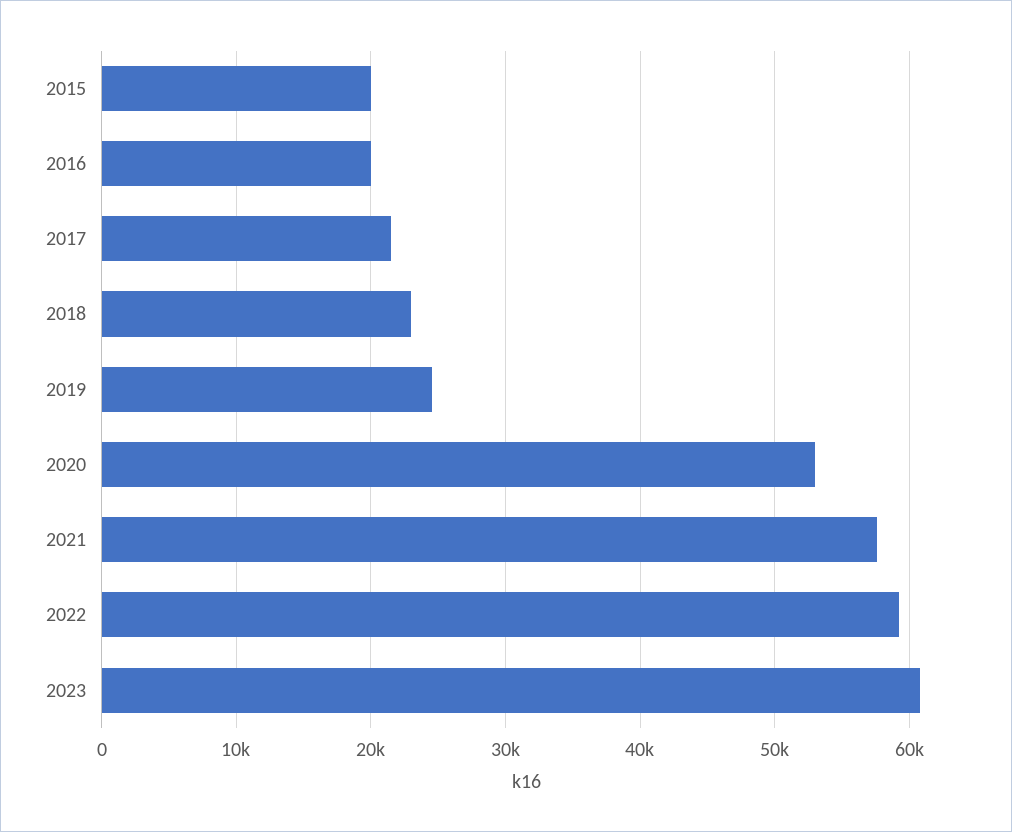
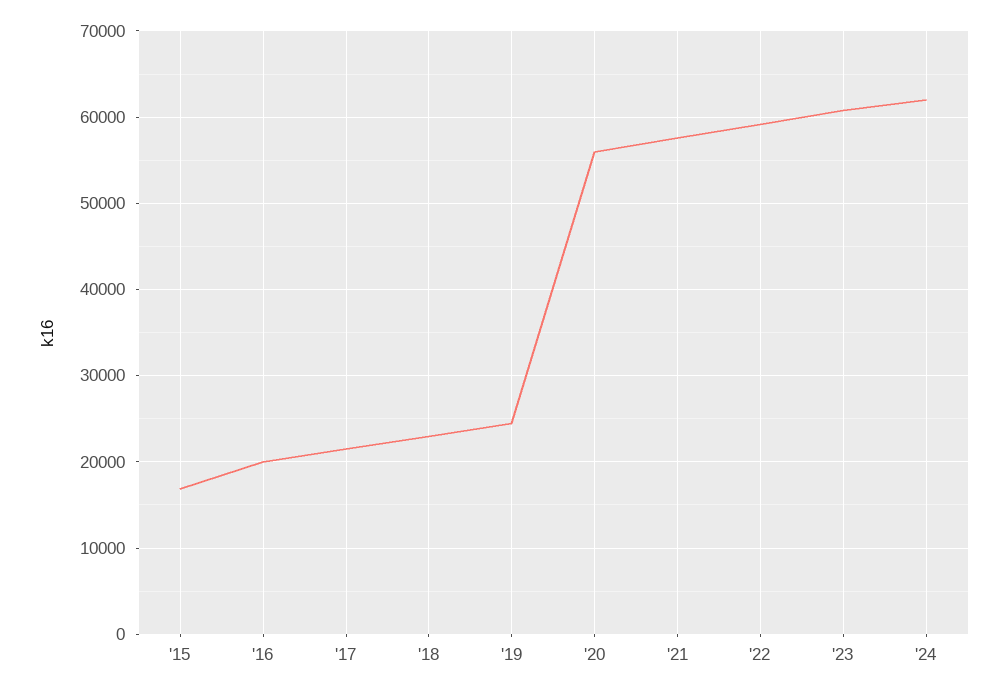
2015: 20000 -> 17000
2020: 53000 -> 56000
'24: none -> 62000

